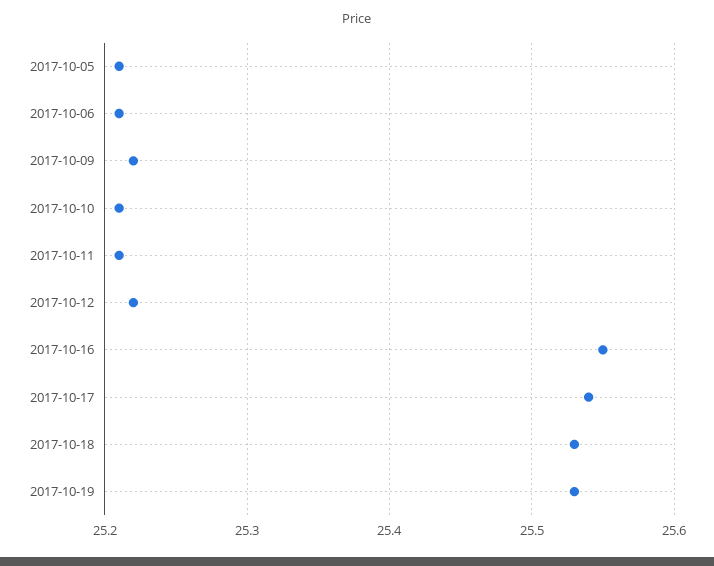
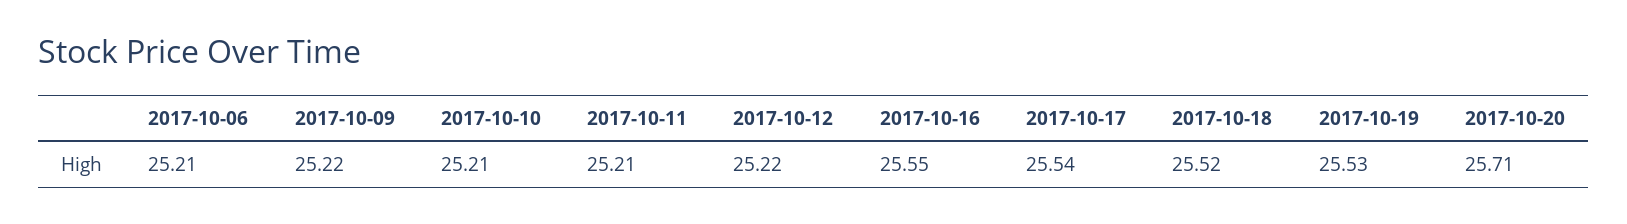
2017-10-05: 25.21 -> none
2017-10-18: 25.53 -> 25.52
2017-10-20: none -> 25.71

